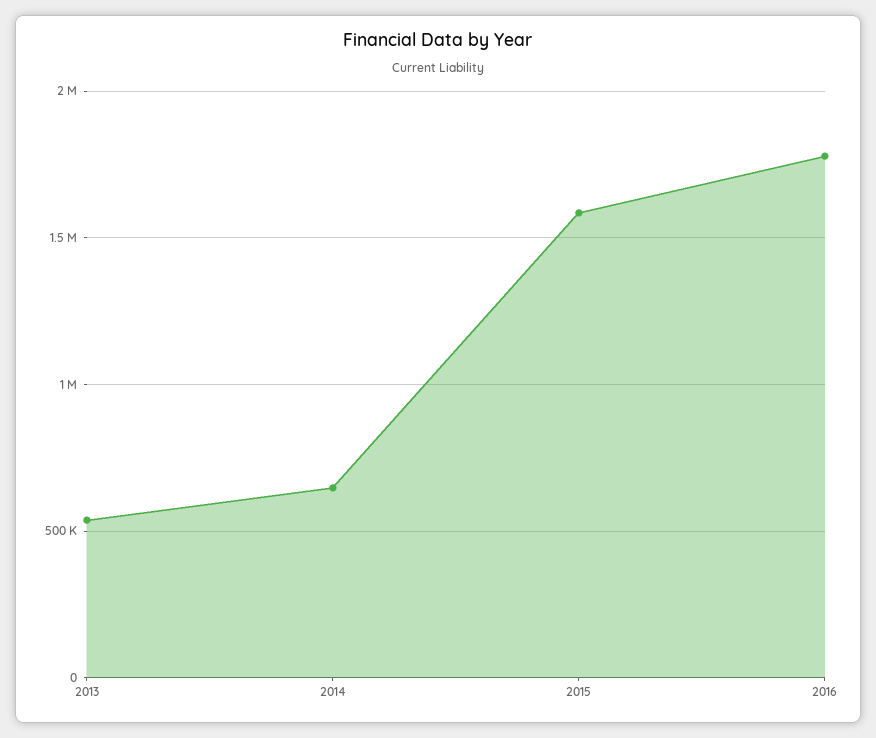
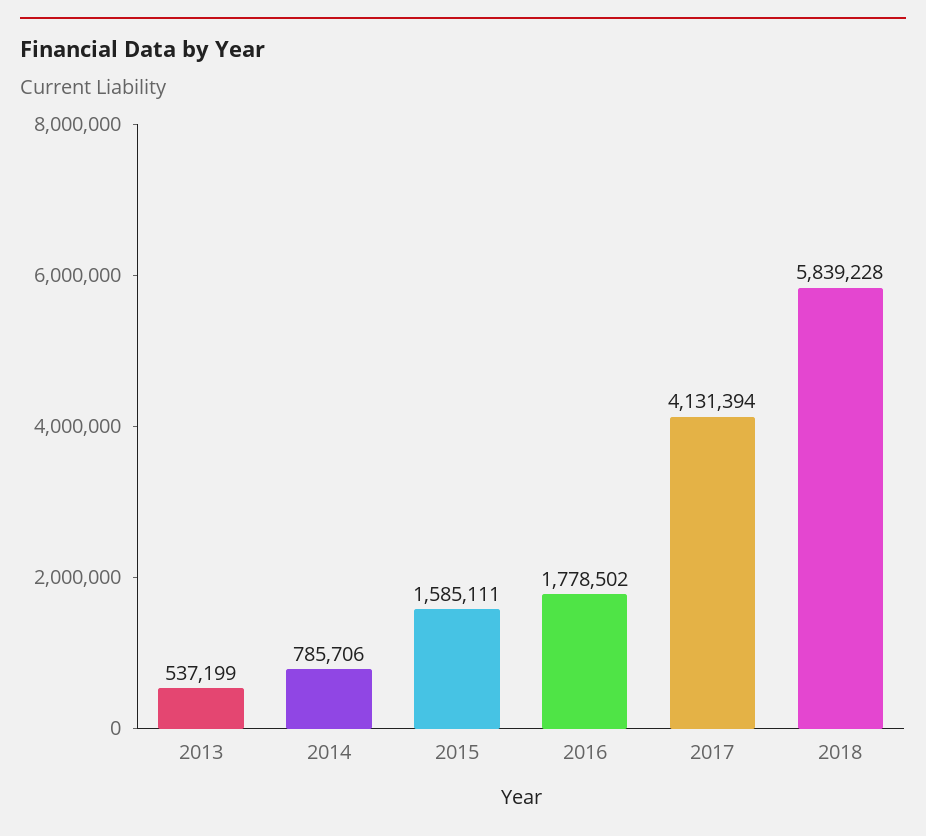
2014: 650000 -> 785706
2017: none -> 4131394
2018: none -> 5839228

